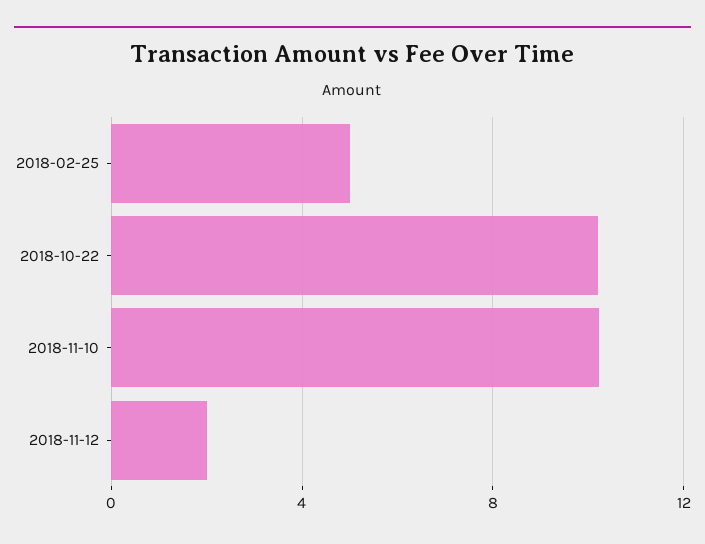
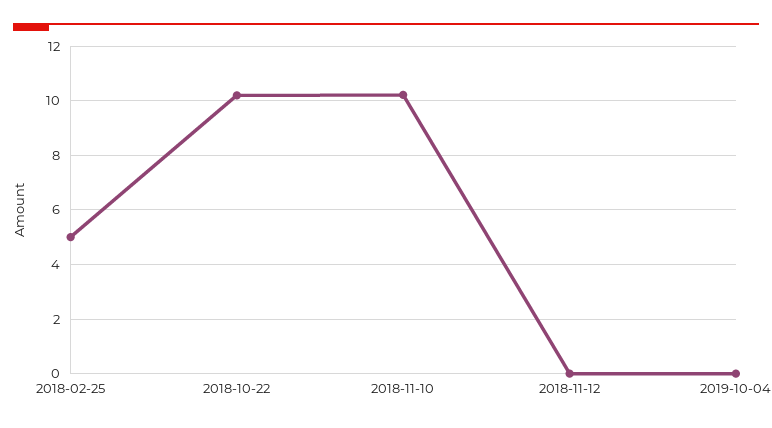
2018-11-12: 2 -> 0
2019-10-04: none -> 0

